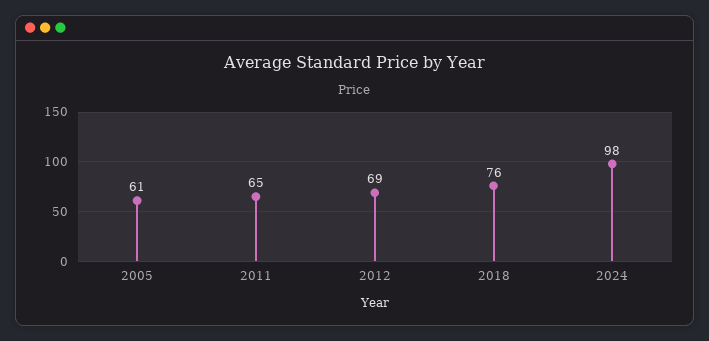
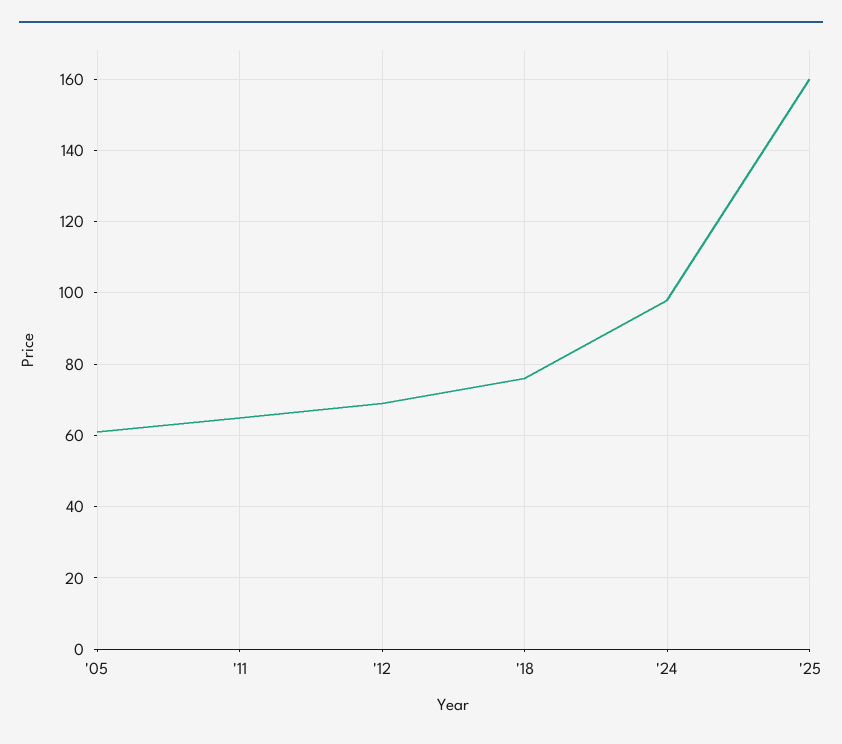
'25: none -> 160

